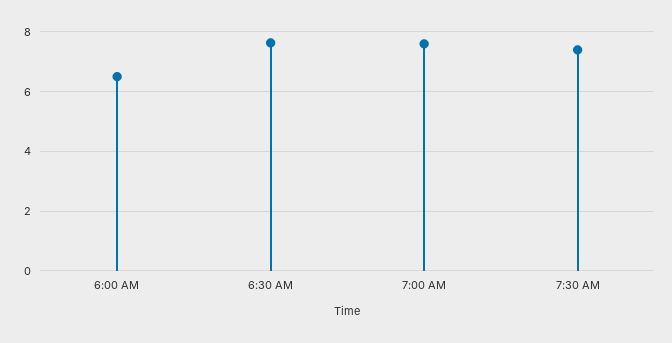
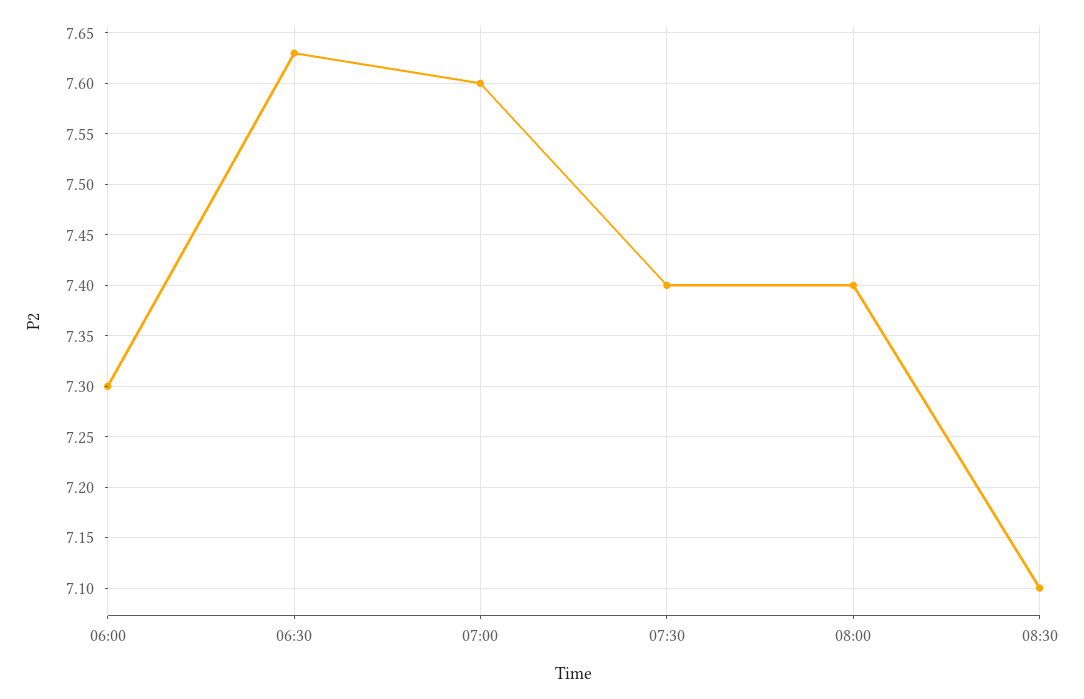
6:00 AM: 6.5 -> 7.3
08:00: none -> 7.4
08:30: none -> 7.1

